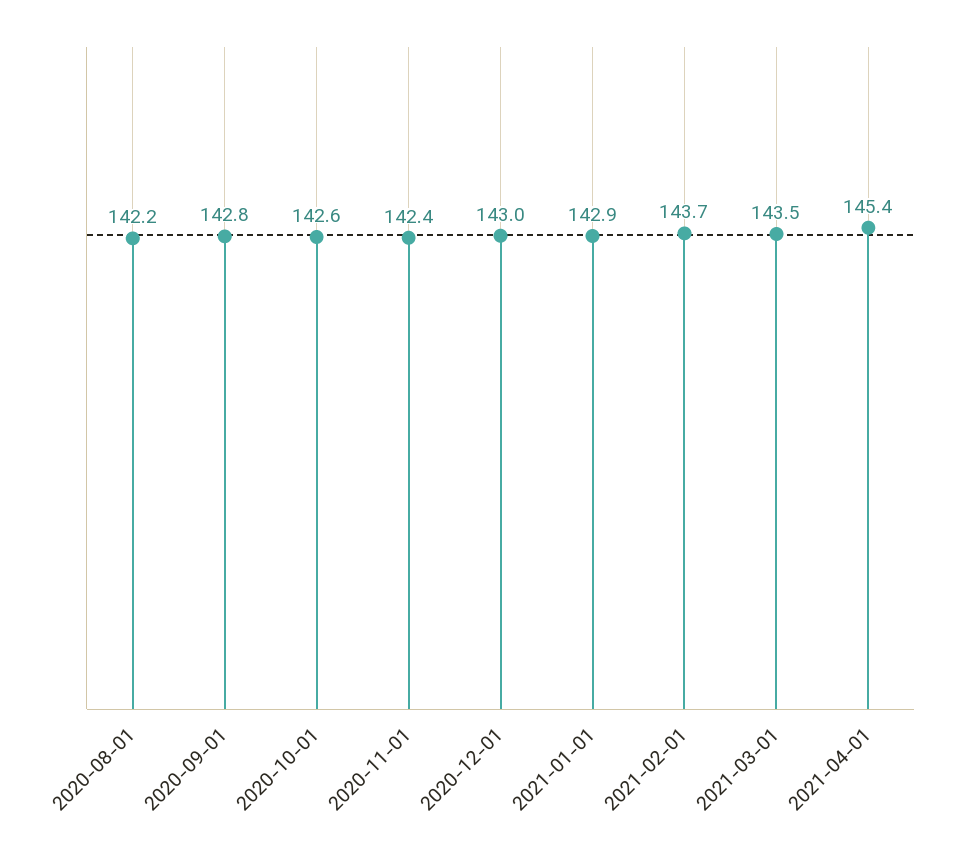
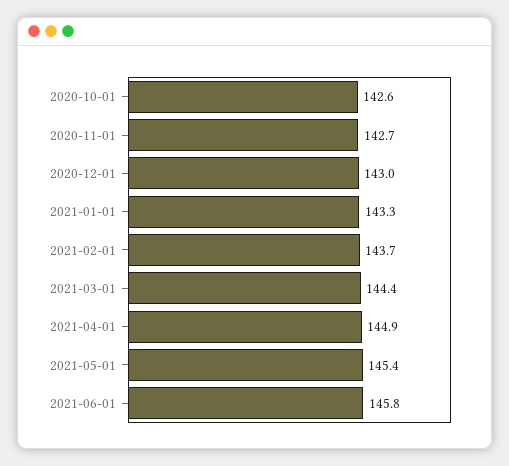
2020-08-01: 142.2 -> none
2020-09-01: 142.8 -> none
2020-11-01: 142.4 -> 142.7
2021-01-01: 142.9 -> 143.3
2021-03-01: 143.5 -> 144.4
2021-04-01: 145.4 -> 144.9
2021-05-01: none -> 145.4
2021-06-01: none -> 145.8

